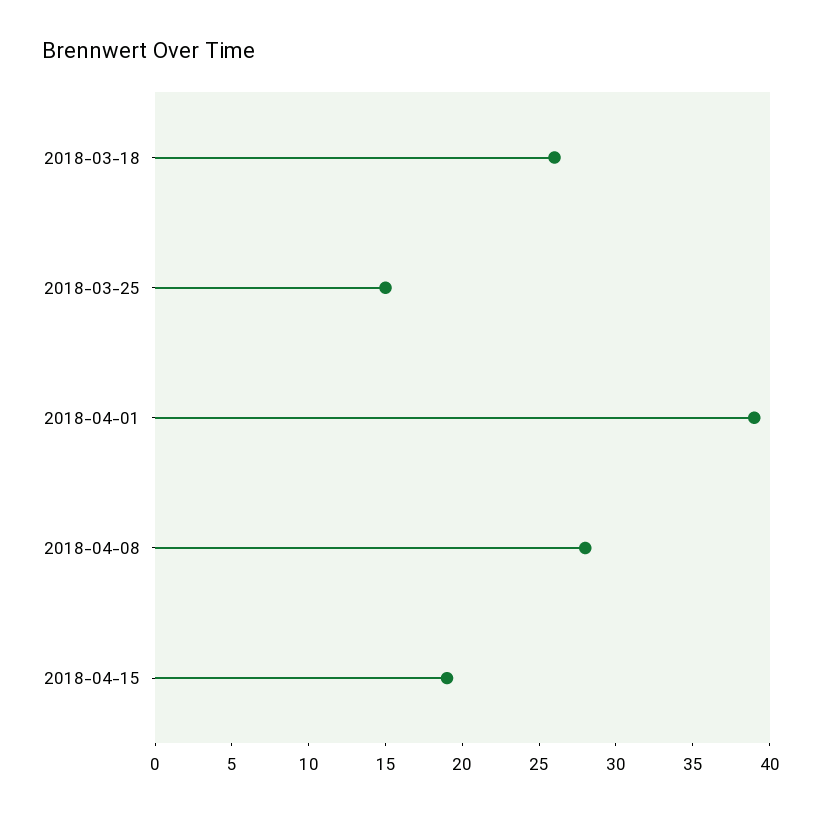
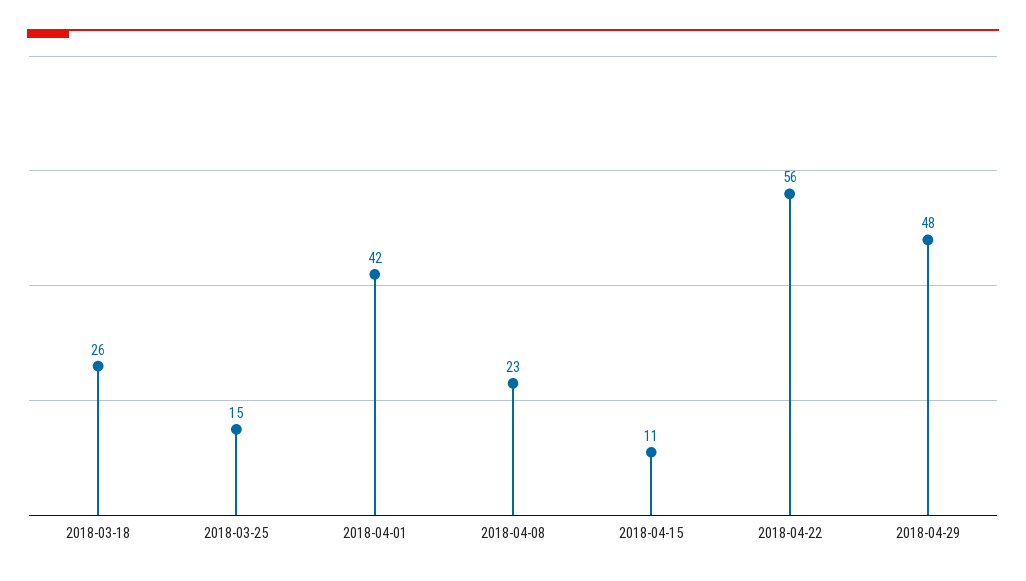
2018-04-01: 39 -> 42
2018-04-08: 28 -> 23
2018-04-15: 19 -> 11
2018-04-22: none -> 56
2018-04-29: none -> 48

